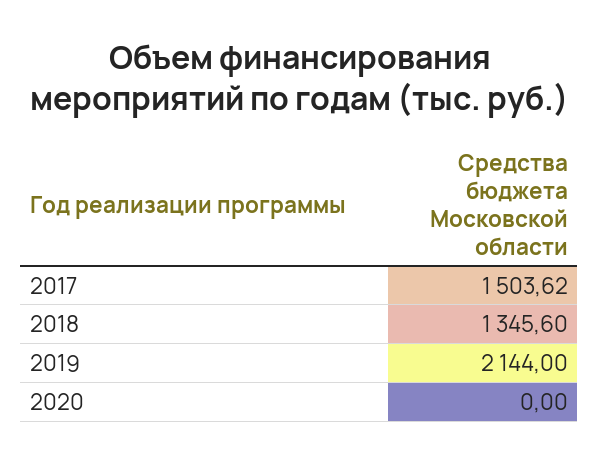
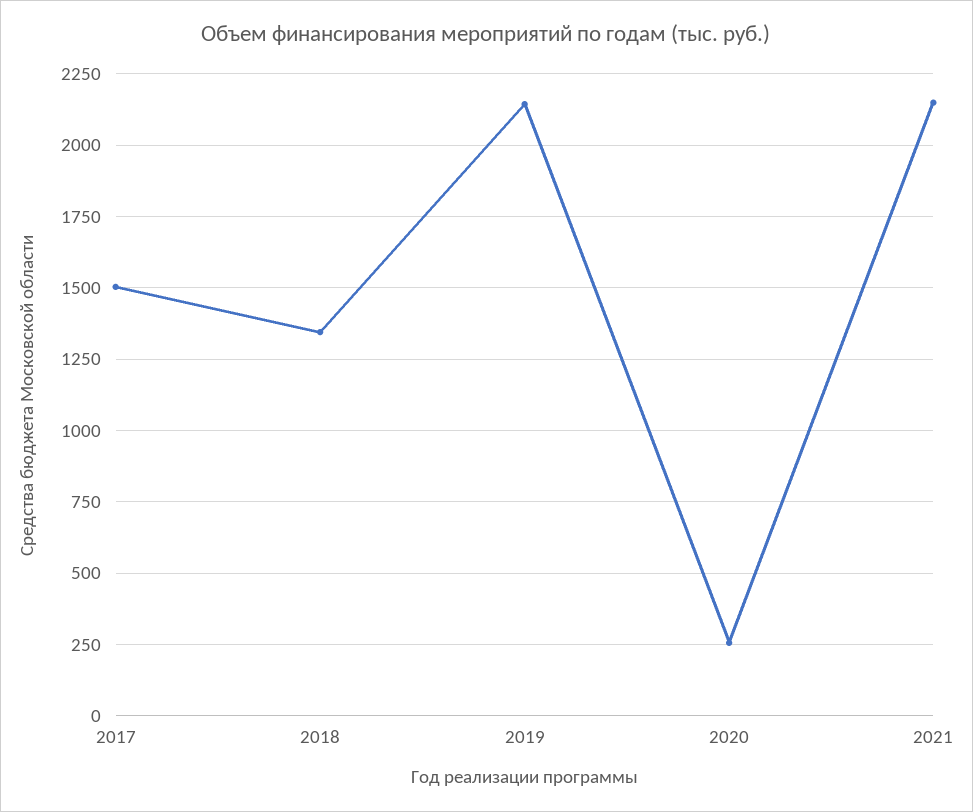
2020: 0 -> 250
2021: none -> 2150

